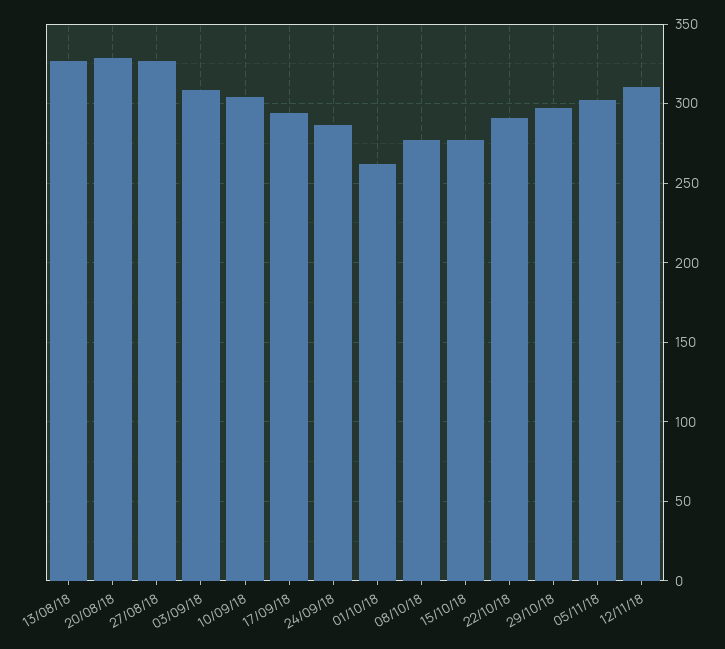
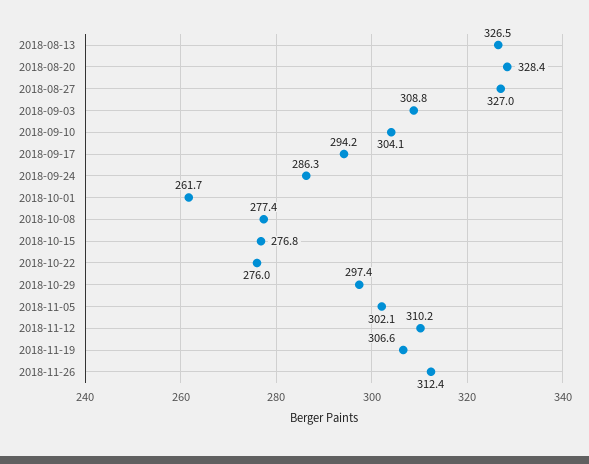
22/10/18: 290 -> 276
2018-11-19: none -> 306.6
2018-11-26: none -> 312.4

